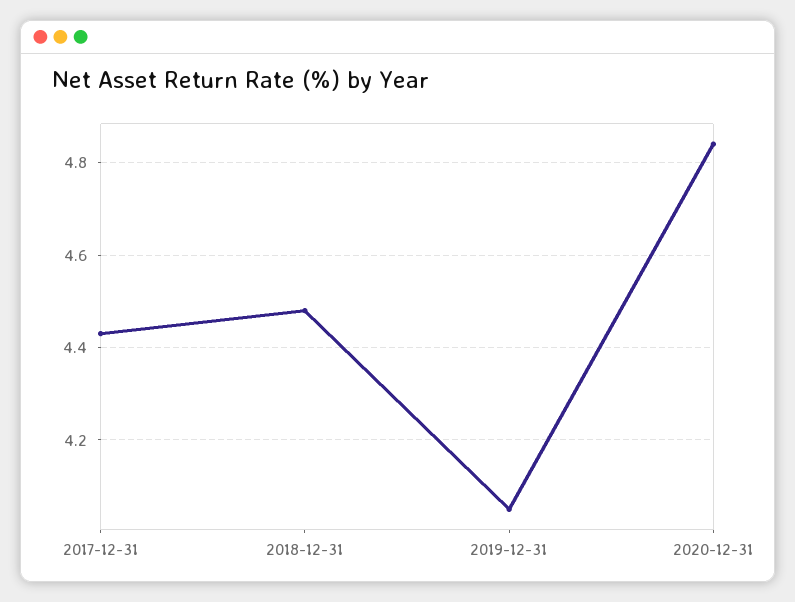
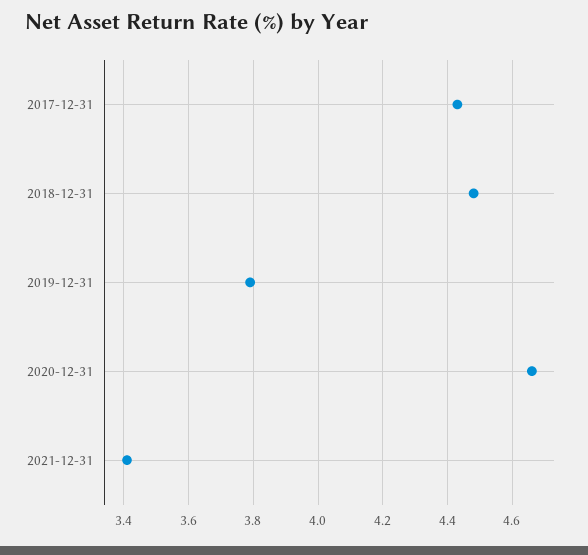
2019-12-31: 4.05 -> 3.8
2020-12-31: 4.85 -> 4.65
2021-12-31: none -> 3.4

